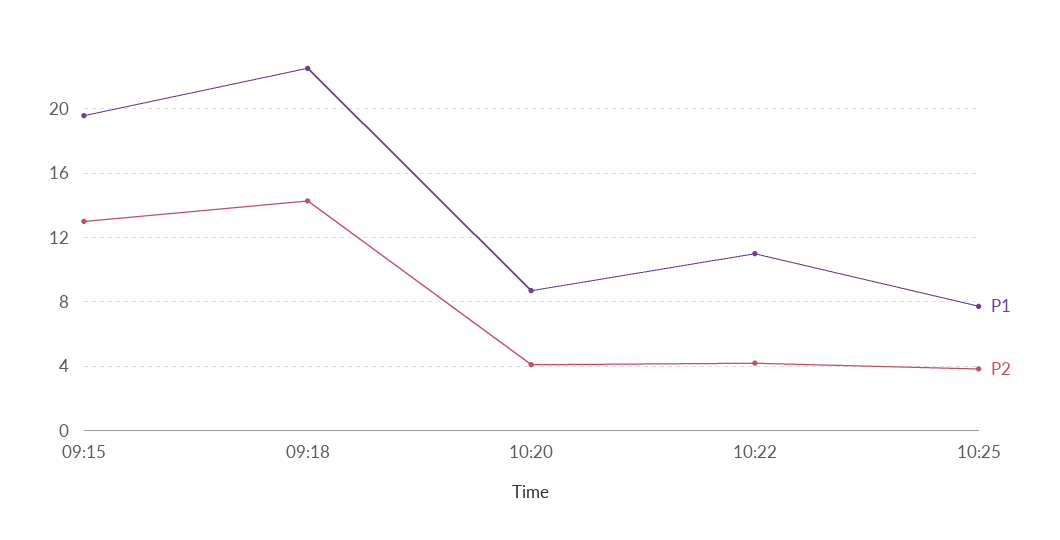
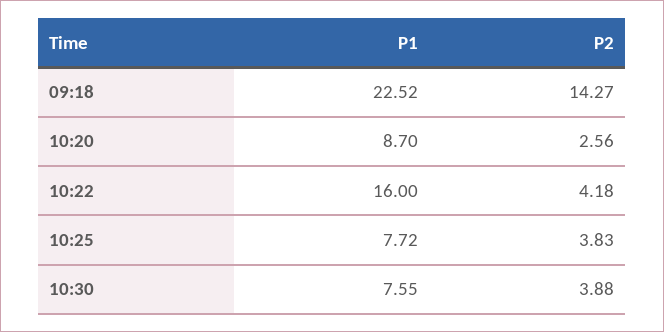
P1, 09:15: 19.5 -> none
P2, 09:15: 13 -> none
P2, 10:20: 4 -> 2.56
P1, 10:22: 11 -> 16
P1, 10:30: none -> 7.55
P2, 10:30: none -> 3.88

